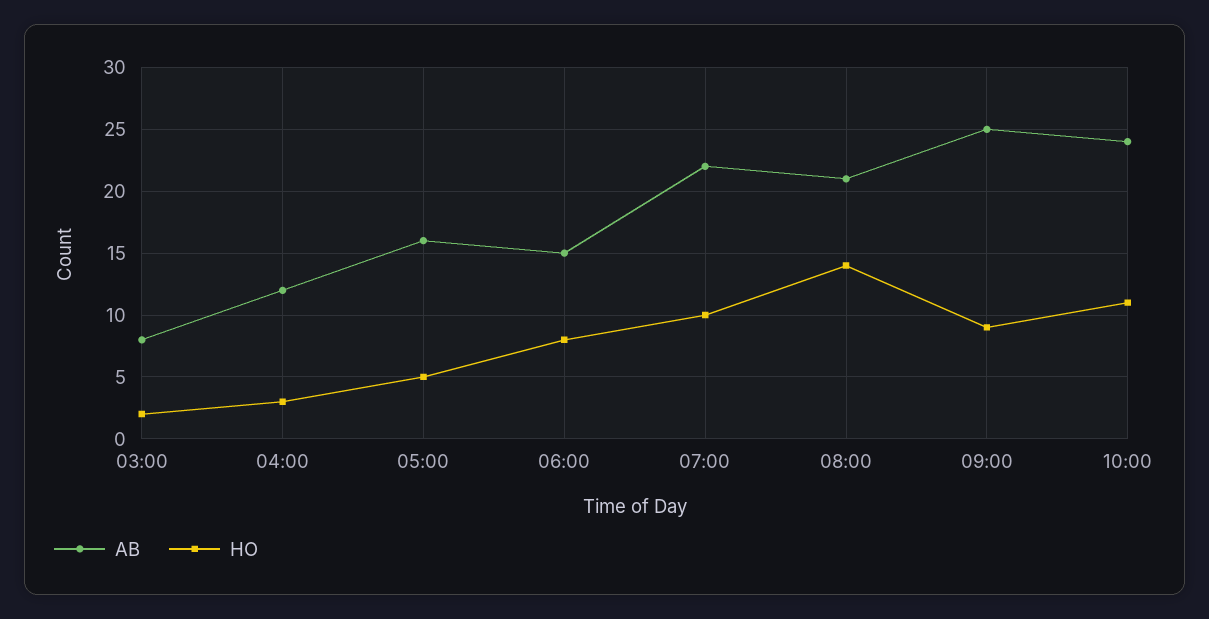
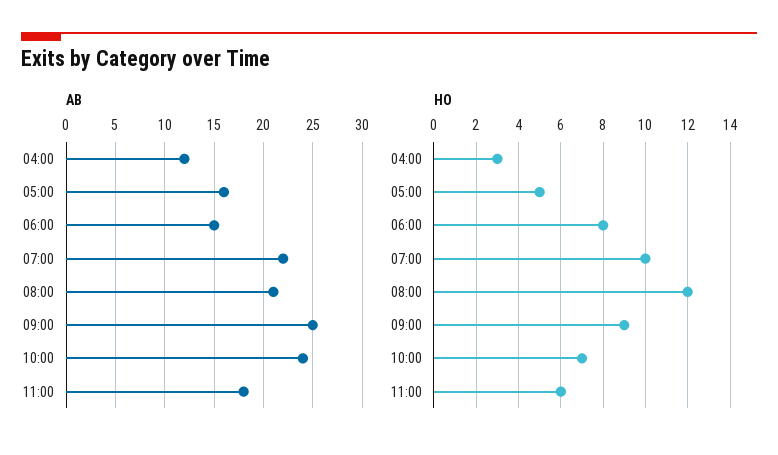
AB, 03:00: 8 -> none
HO, 03:00: 2 -> none
HO, 08:00: 14 -> 12
HO, 10:00: 11 -> 7
AB, 11:00: none -> 18
HO, 11:00: none -> 6

